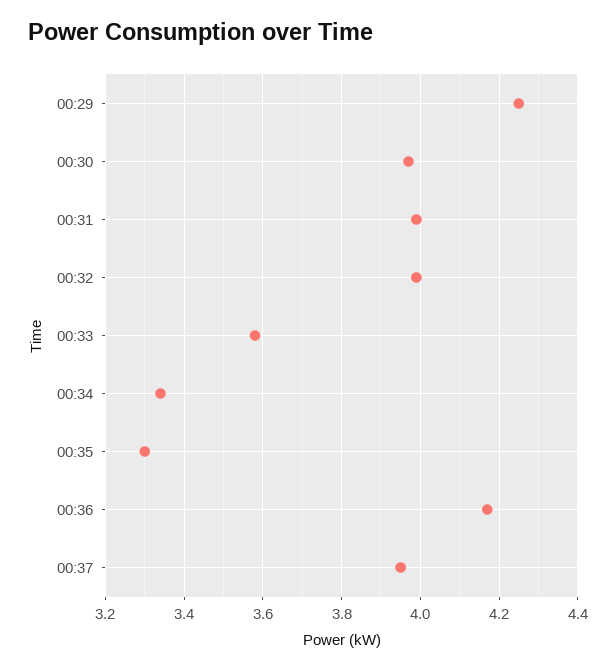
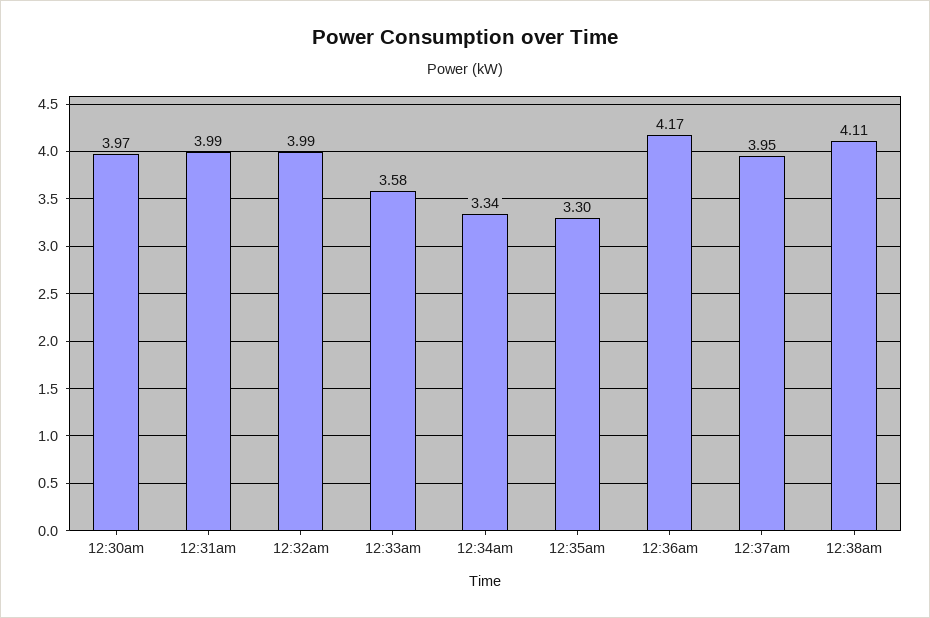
00:29: 4.25 -> none
12:38am: none -> 4.11

